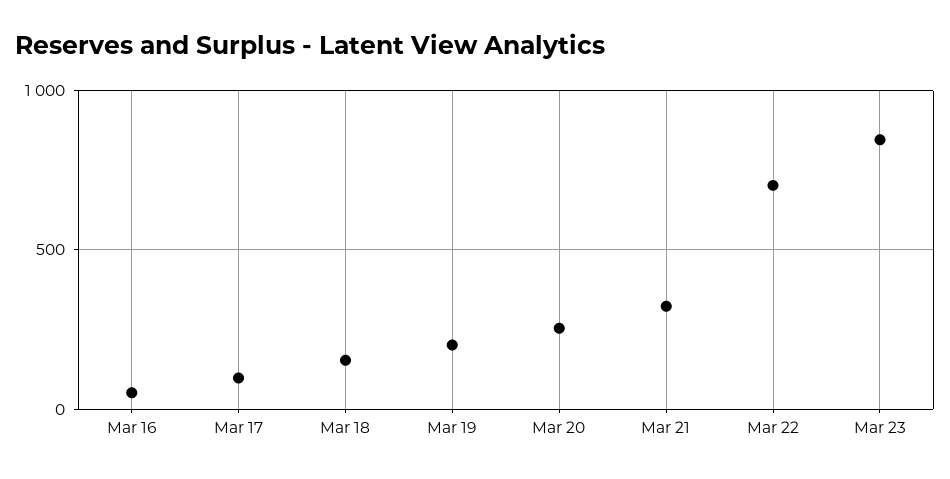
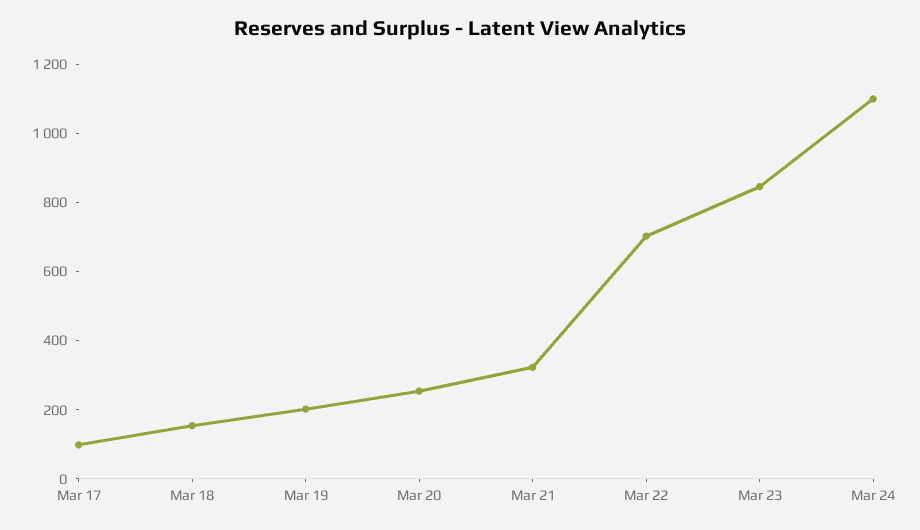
Mar 16: 50 -> none
Mar 24: none -> 1100

